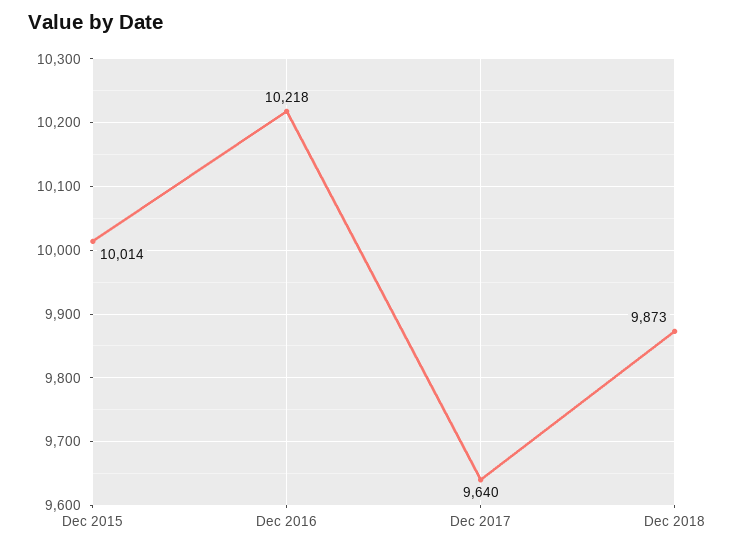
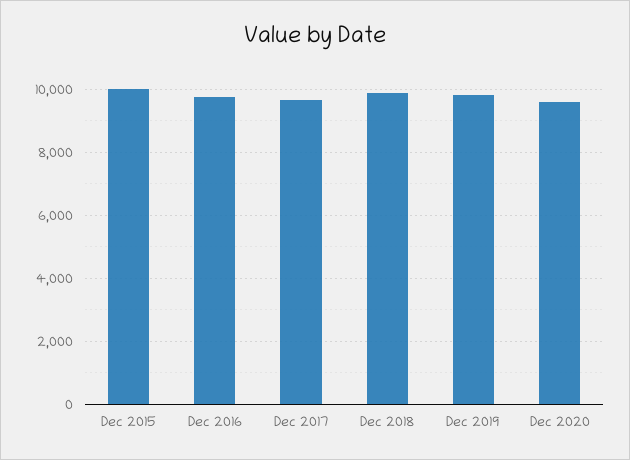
Dec 2016: 10218 -> 9800
Dec 2019: none -> 9800
Dec 2020: none -> 9600

